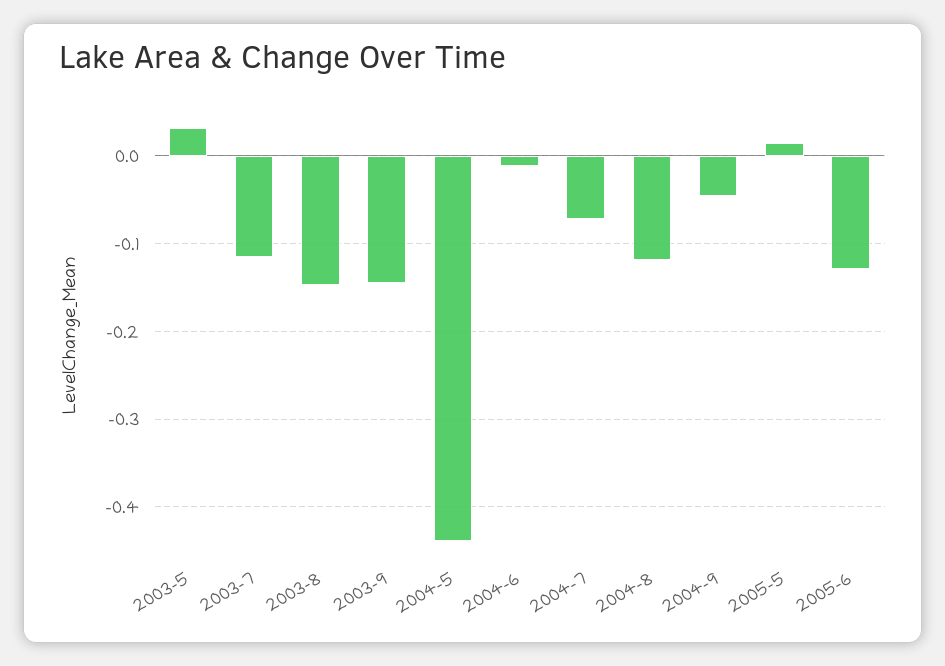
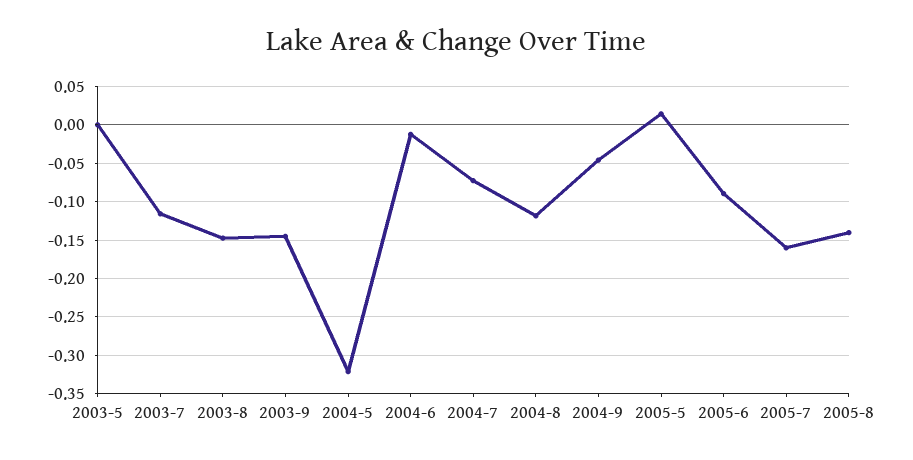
2003-5: 0.03 -> 0
2004-5: -0.44 -> -0.32
2005-6: -0.13 -> -0.09
2005-7: none -> -0.16
2005-8: none -> -0.14

